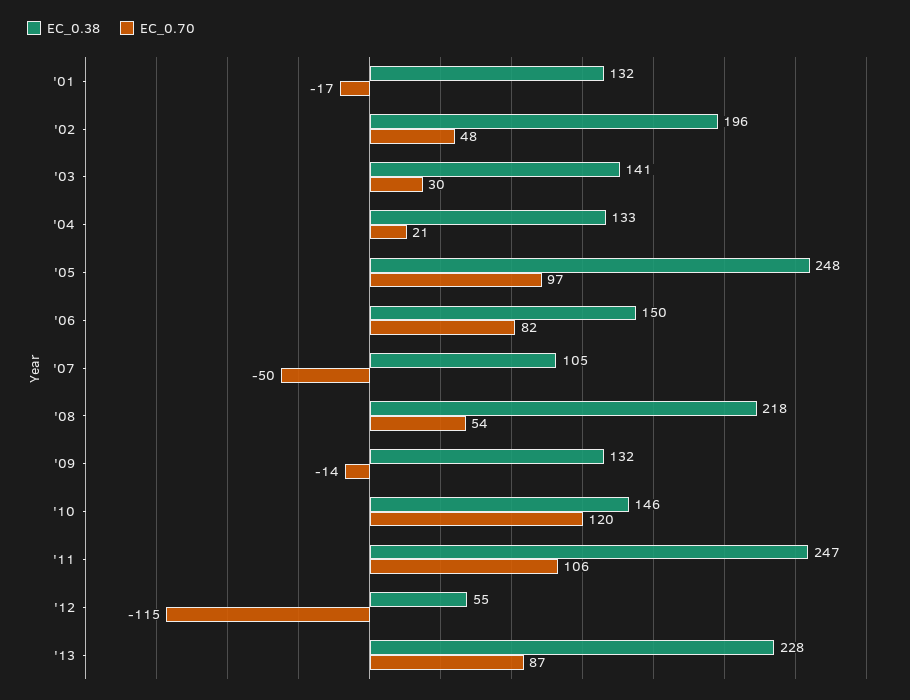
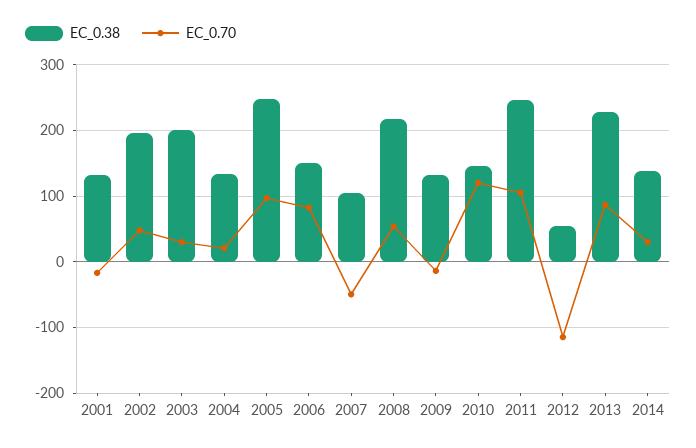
EC_0.38, '03: 141 -> 200
EC_0.38, 2014: none -> 140
EC_0.70, 2014: none -> 30

